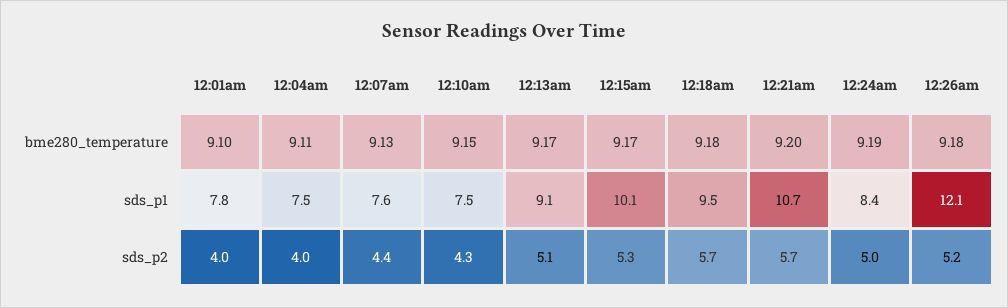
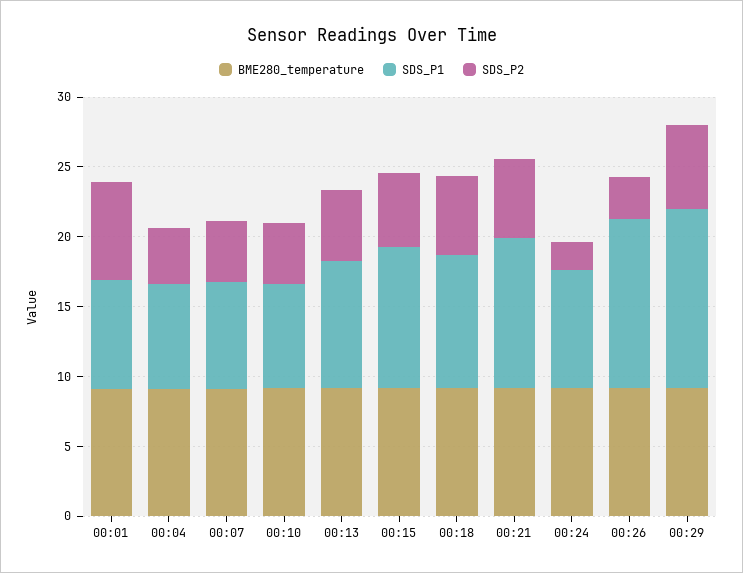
sds_p2, 12:01am: 4 -> 7
sds_p2, 12:24am: 5 -> 2
sds_p2, 12:26am: 5.2 -> 3
bme280_temperature, 00:29: none -> 9
sds_p1, 00:29: none -> 13
sds_p2, 00:29: none -> 6

